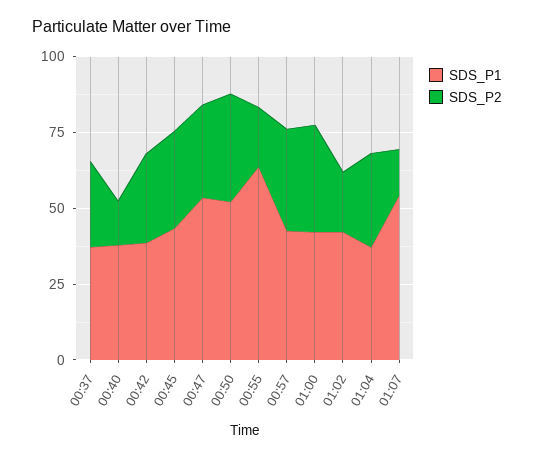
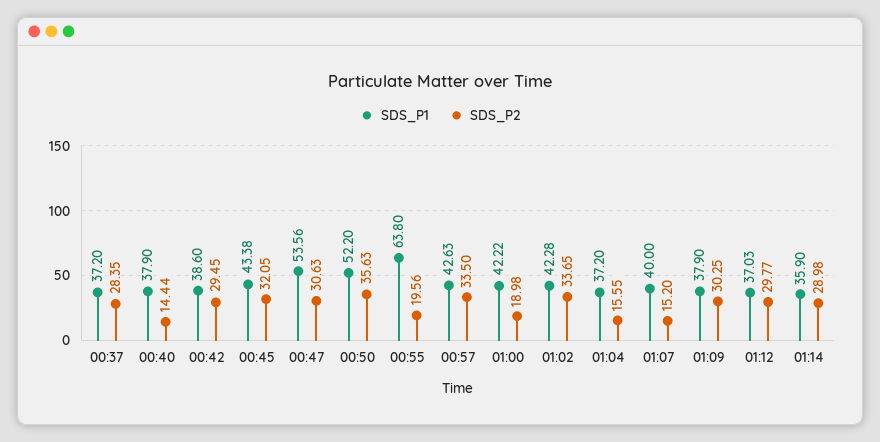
SDS_P2, 01:00: 35 -> 18.98
SDS_P2, 01:02: 20 -> 33.65
SDS_P2, 01:04: 30 -> 15.55
SDS_P1, 01:07: 55 -> 40
SDS_P1, 01:09: none -> 37.9
SDS_P2, 01:09: none -> 30.25
SDS_P1, 01:12: none -> 37.03
SDS_P2, 01:12: none -> 29.77
SDS_P1, 01:14: none -> 35.9
SDS_P2, 01:14: none -> 28.98

